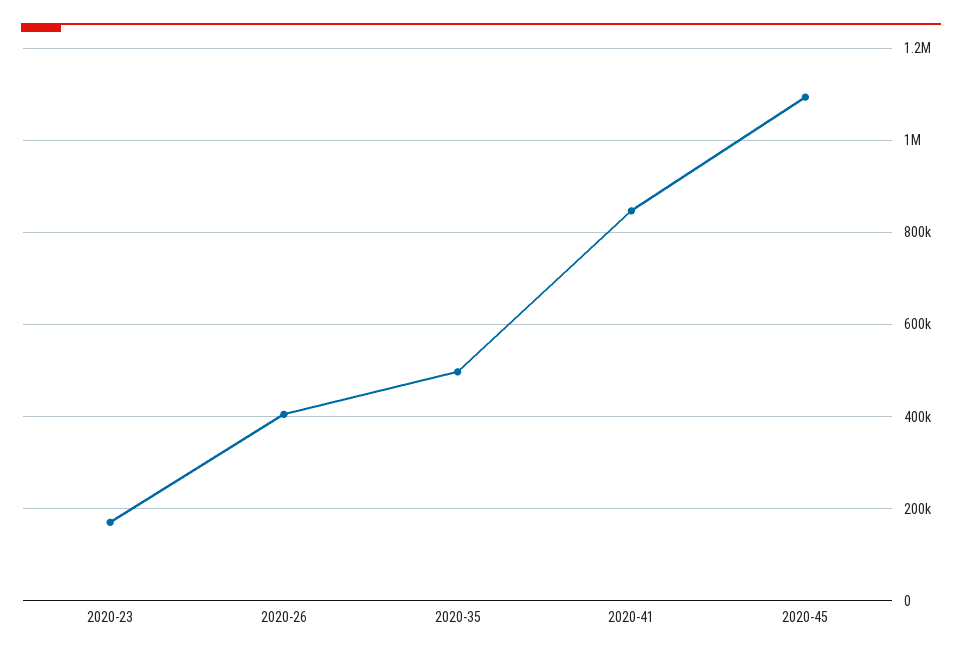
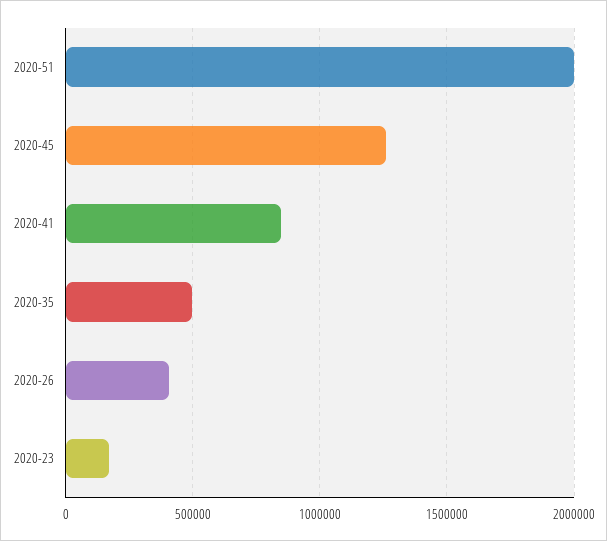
2020-45: 1100000 -> 1250000
2020-51: none -> 2000000

